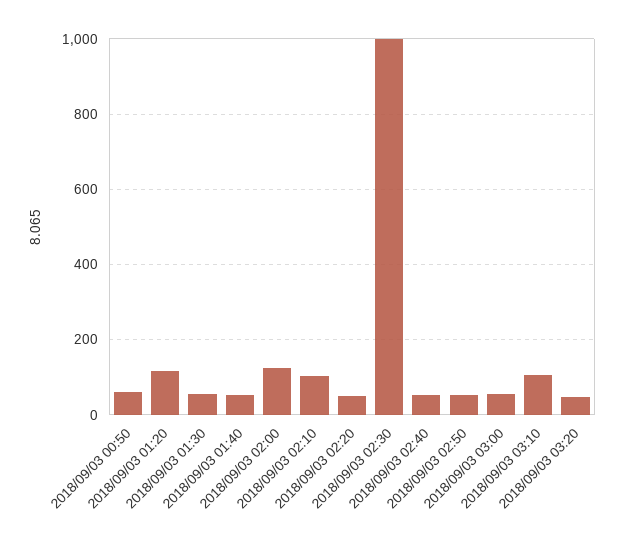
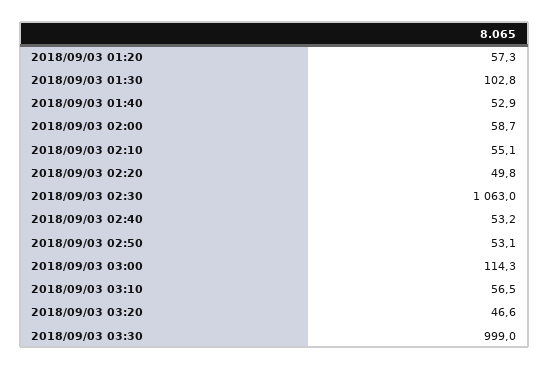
2018/09/03 00:50: 60 -> none
2018/09/03 01:20: 120 -> 57.3
2018/09/03 01:30: 60 -> 102.8
2018/09/03 02:00: 120 -> 58.7
2018/09/03 02:10: 100 -> 55.1
2018/09/03 02:30: 1000 -> 1063
2018/09/03 03:00: 60 -> 114.3
2018/09/03 03:10: 100 -> 56.5
2018/09/03 03:30: none -> 999

